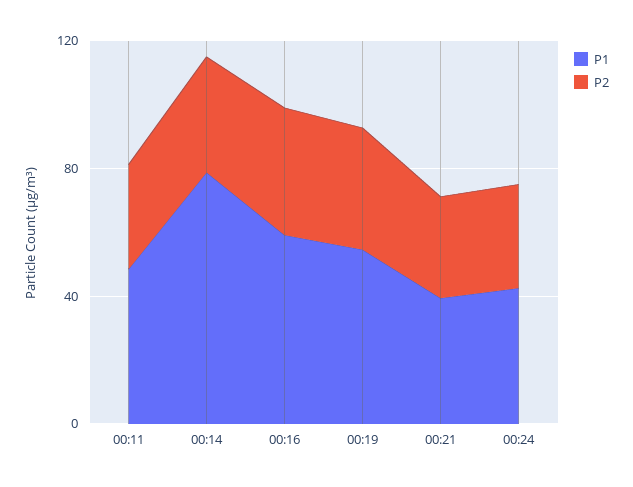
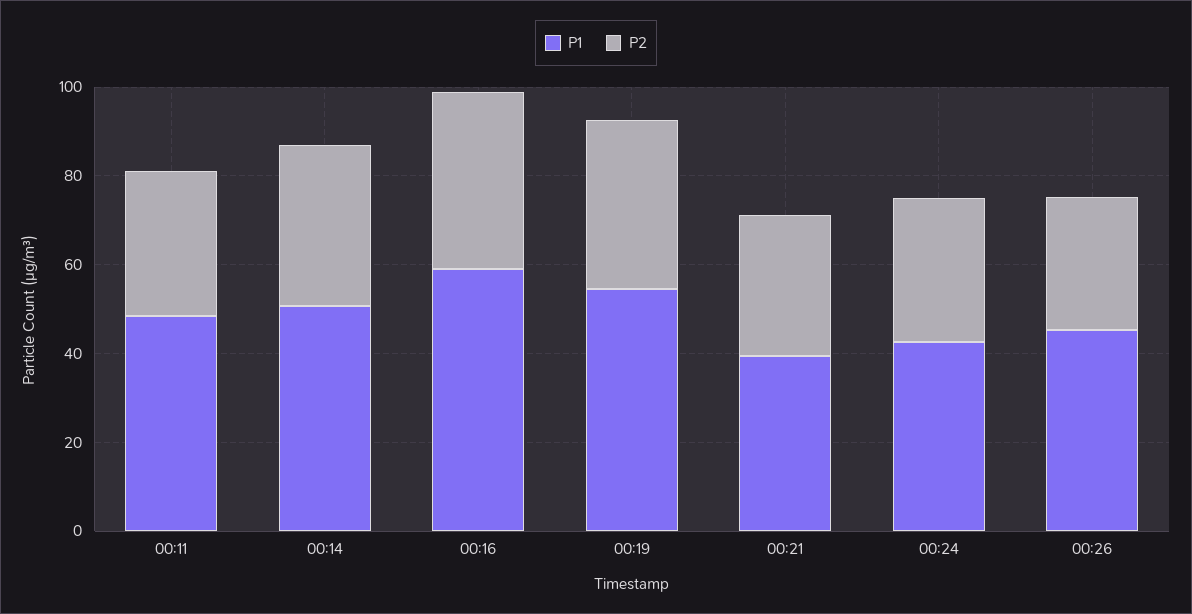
P1, 00:14: 80 -> 50
P1, 00:26: none -> 45
P2, 00:26: none -> 30

